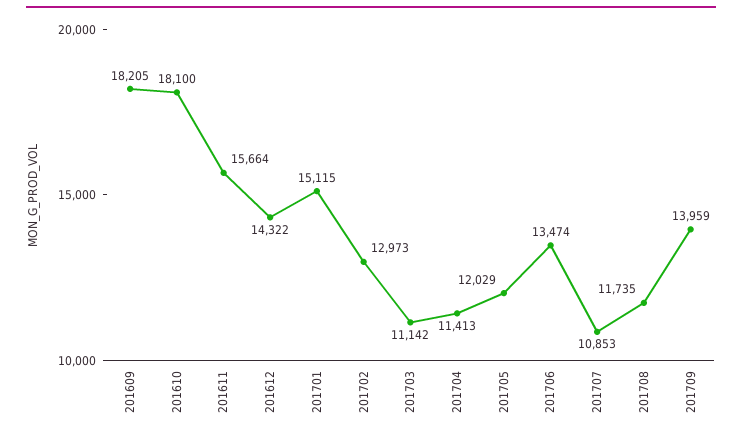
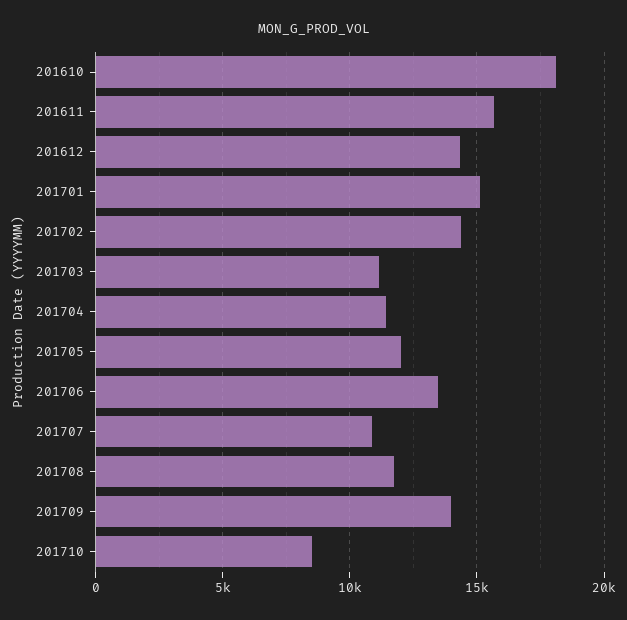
201609: 18205 -> none
201702: 12973 -> 14500
201710: none -> 8500

